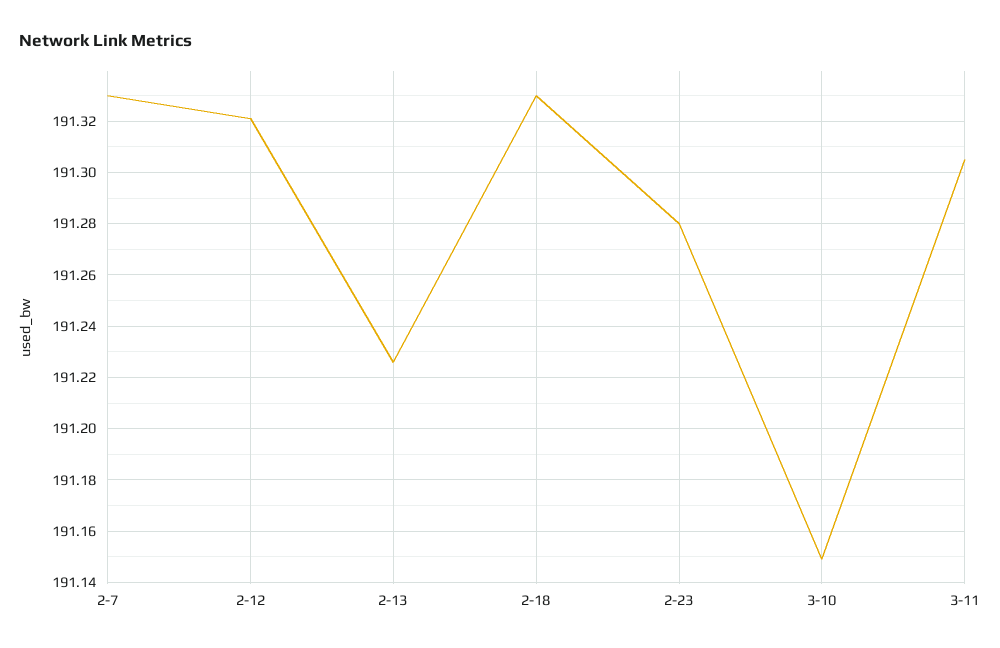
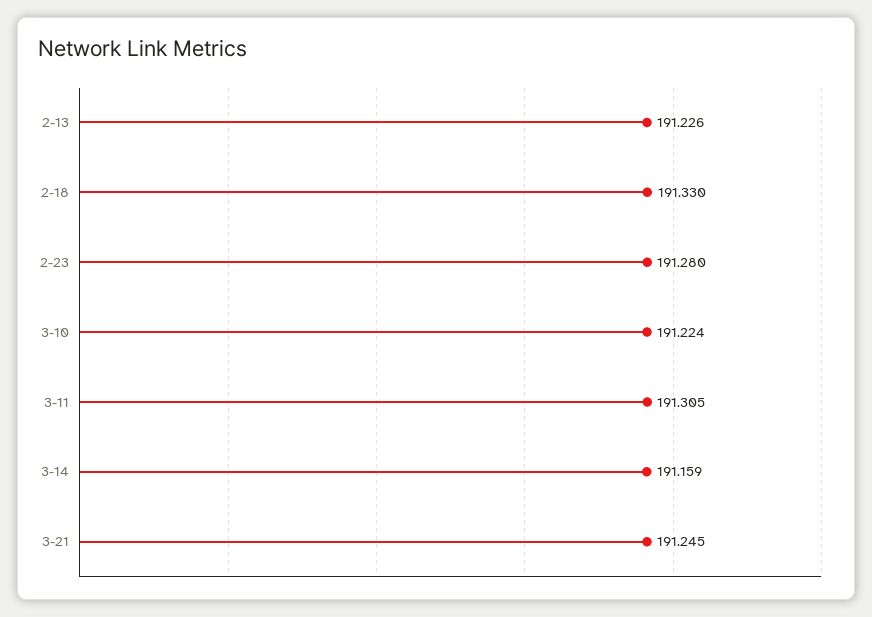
2-7: 191.33 -> none
2-12: 191.32 -> none
3-10: 191.15 -> 191.224
3-14: none -> 191.159
3-21: none -> 191.245

